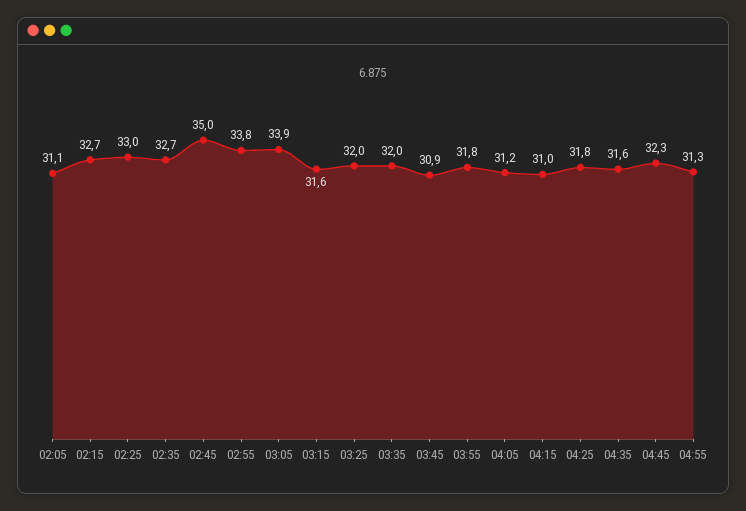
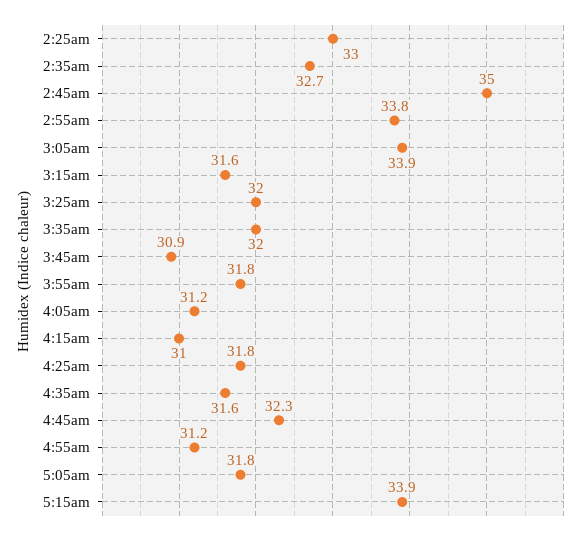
02:05: 31.1 -> none
02:15: 32.7 -> none
04:55: 31.3 -> 31.2
5:05am: none -> 31.8
5:15am: none -> 33.9

